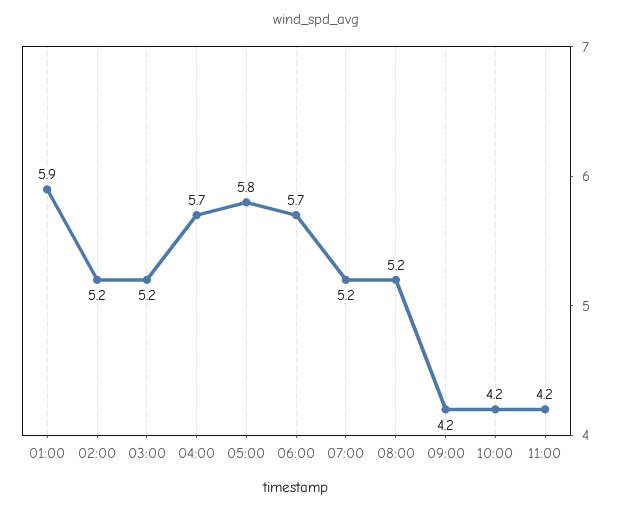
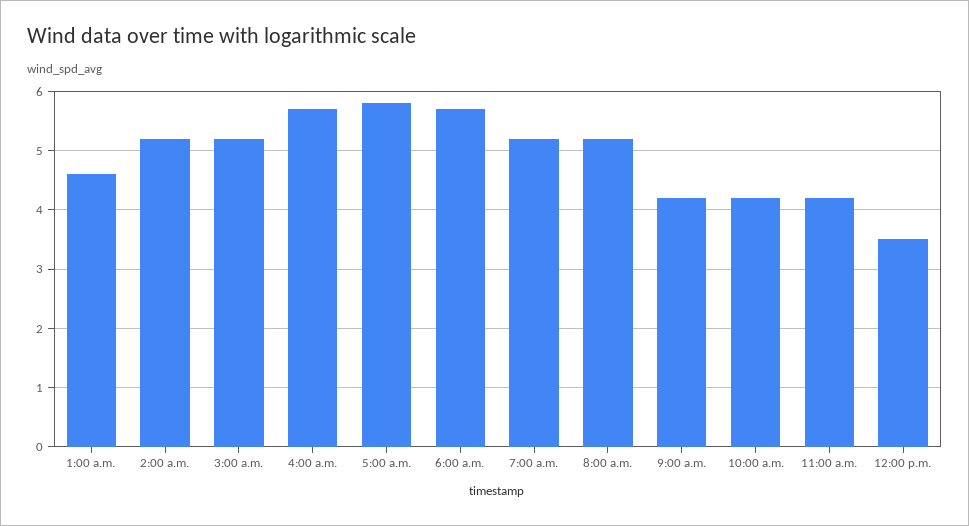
01:00: 5.9 -> 4.5
12:00 p.m.: none -> 3.5

